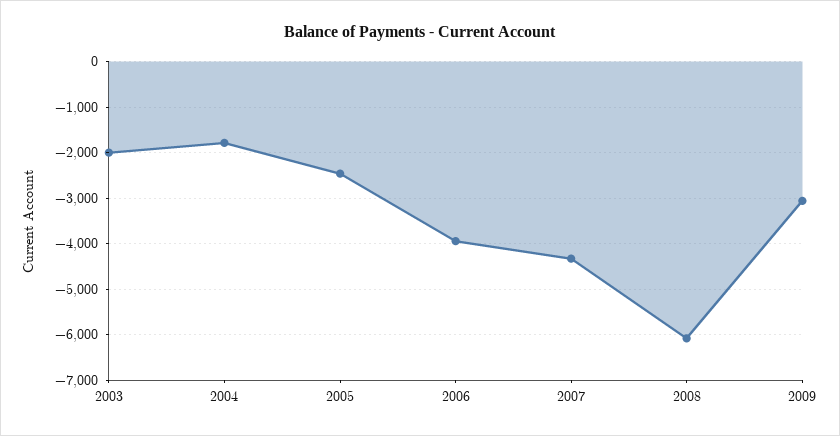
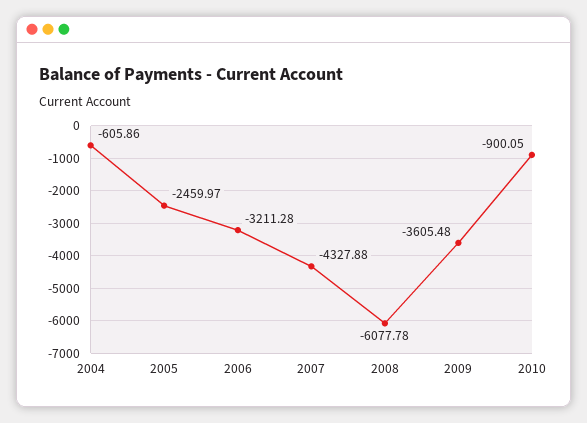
2003: -2000 -> none
2004: -1800 -> -605.86
2006: -4000 -> -3211.28
2009: -3000 -> -3605.48
2010: none -> -900.05

